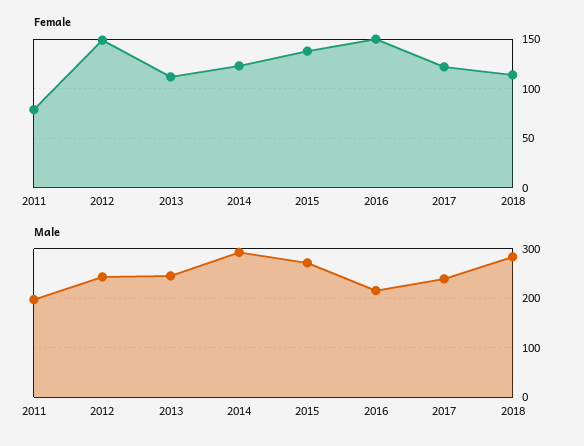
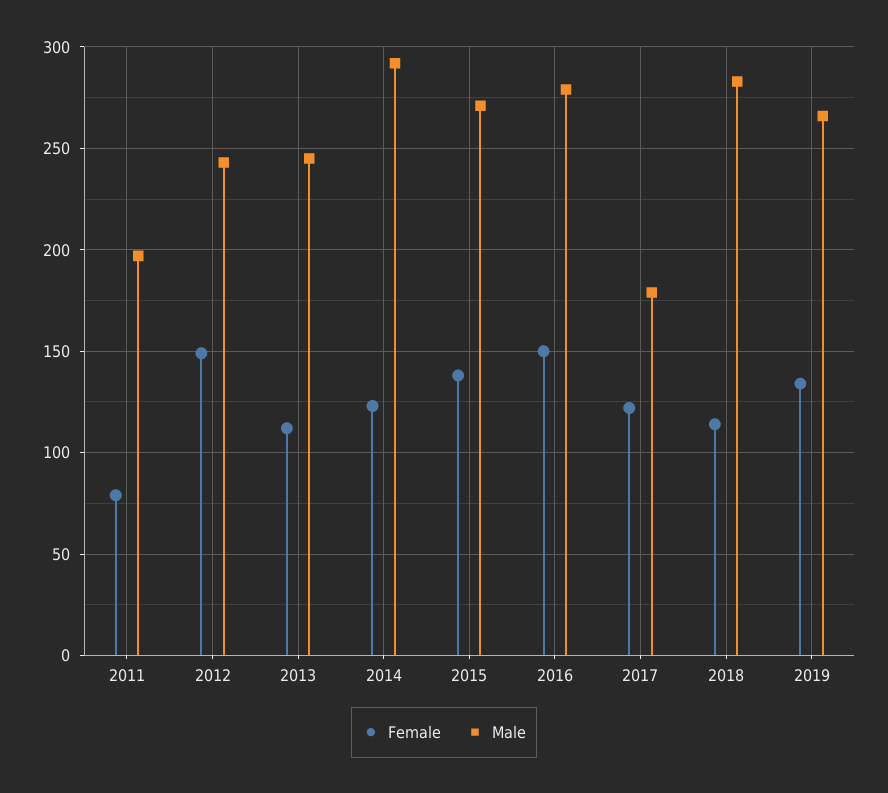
Male, 2016: 220 -> 280
Male, 2017: 240 -> 180
Female, 2019: none -> 135
Male, 2019: none -> 265

